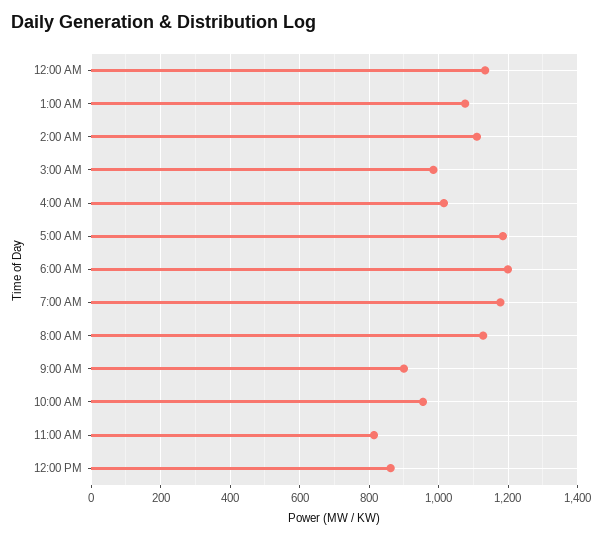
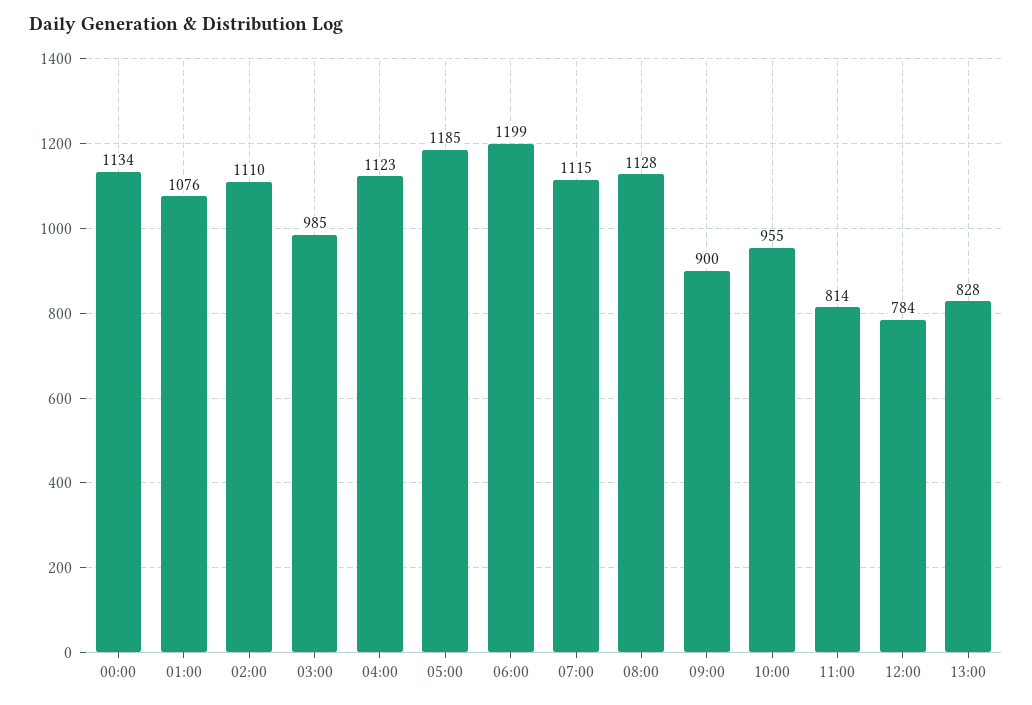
4:00 AM: 1020 -> 1123
7:00 AM: 1180 -> 1115
12:00 PM: 860 -> 784
13:00: none -> 828

